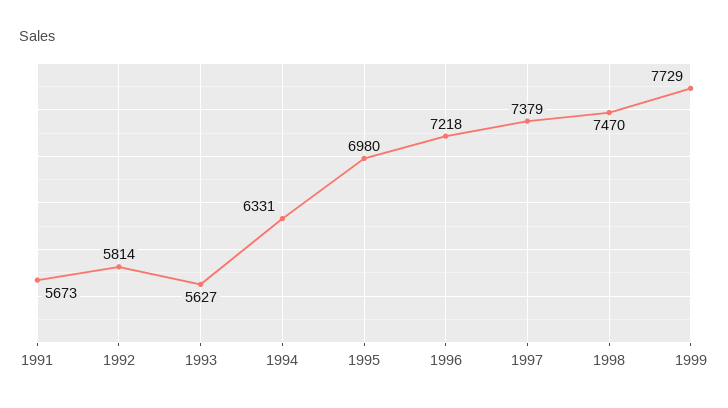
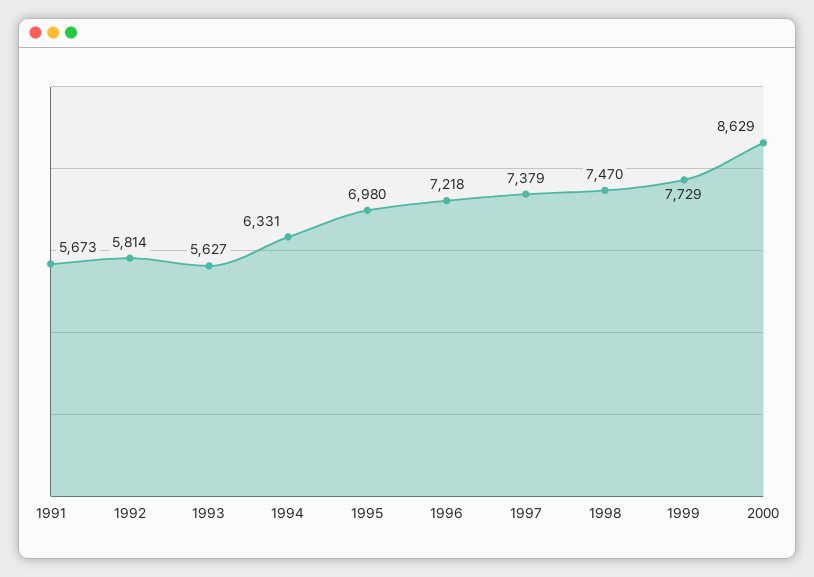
2000: none -> 8629

